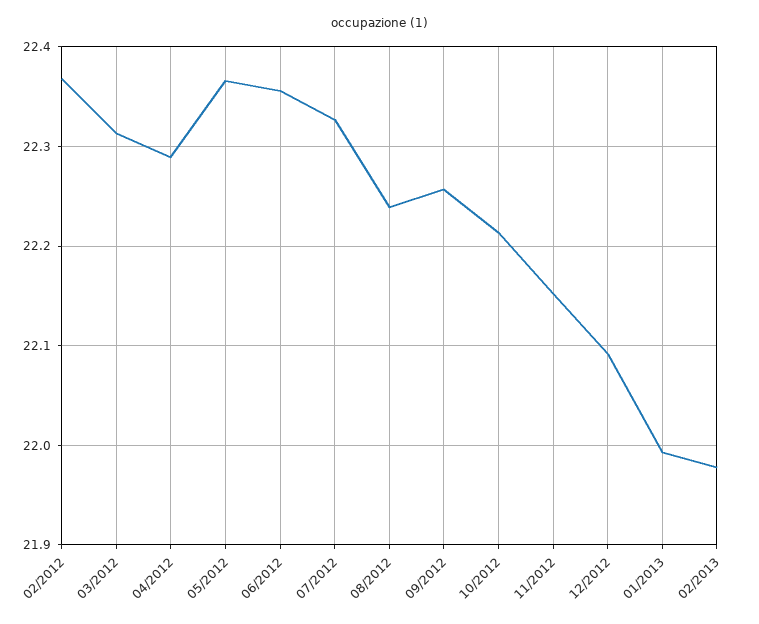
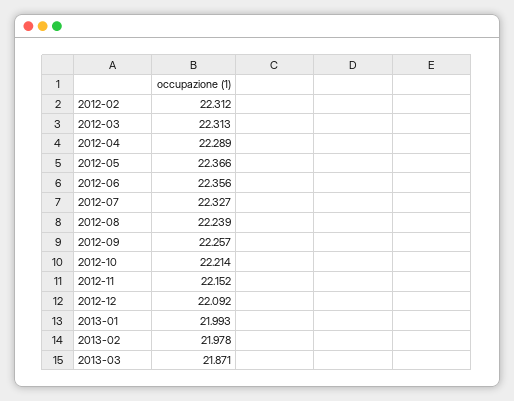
02/2012: 22.37 -> 22.312
2013-03: none -> 21.871

